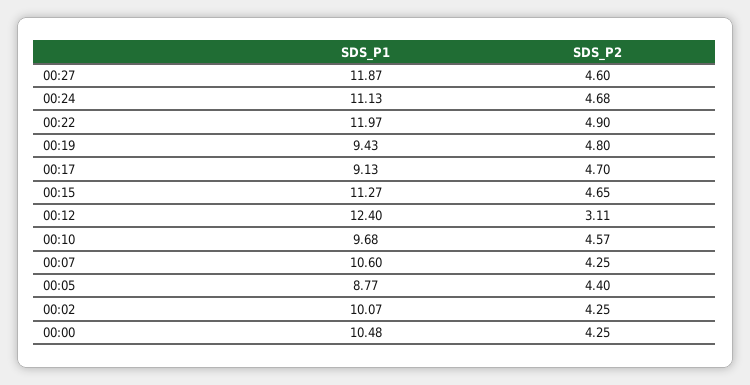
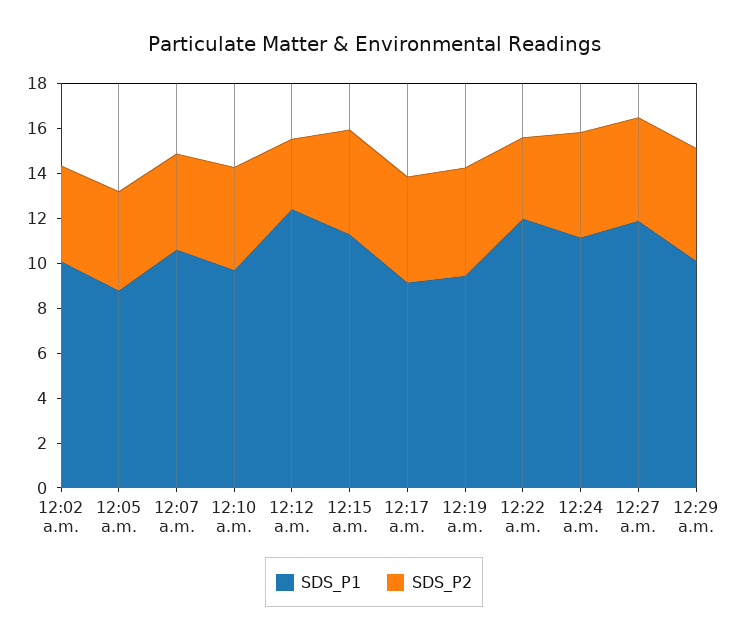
SDS_P2, 00:22: 4.9 -> 3.5
SDS_P1, 00:00: 10.48 -> none
SDS_P2, 00:00: 4.25 -> none
SDS_P1, 12:29 a.m.: none -> 10
SDS_P2, 12:29 a.m.: none -> 5

